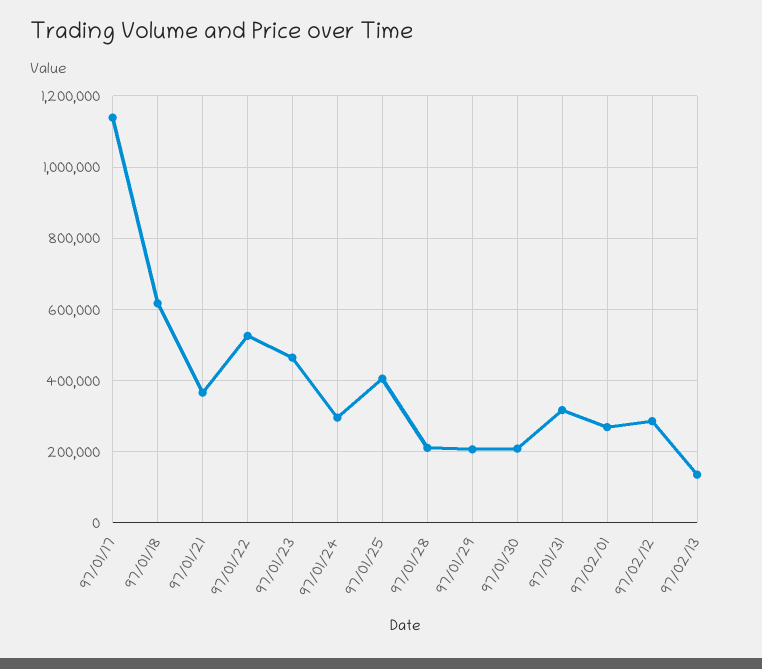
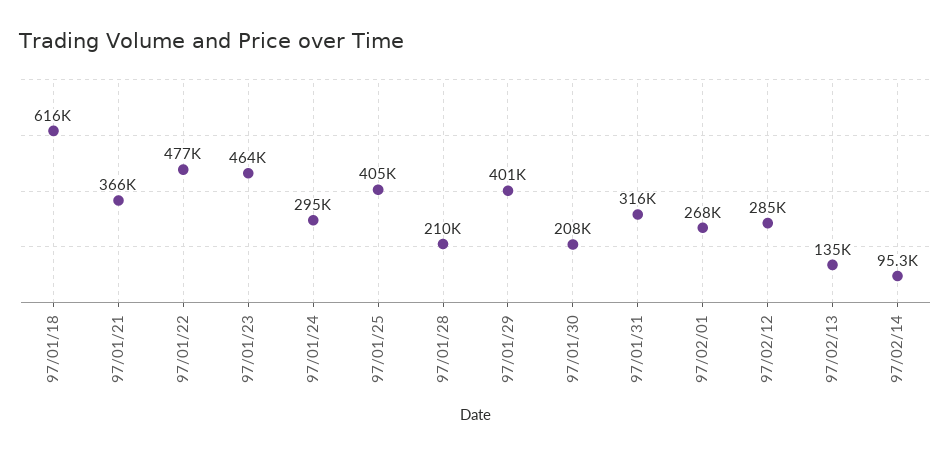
97/01/17: 1140000 -> none
97/01/22: 520000 -> 477000
97/01/29: 200000 -> 401000
97/02/14: none -> 95300

